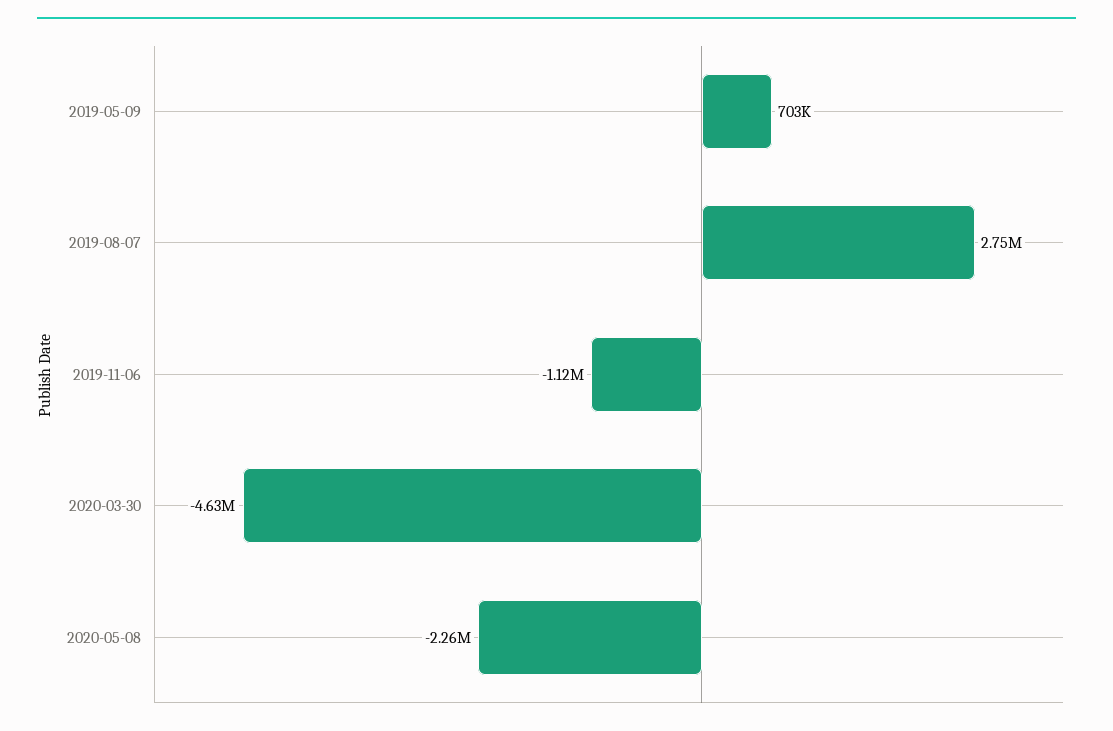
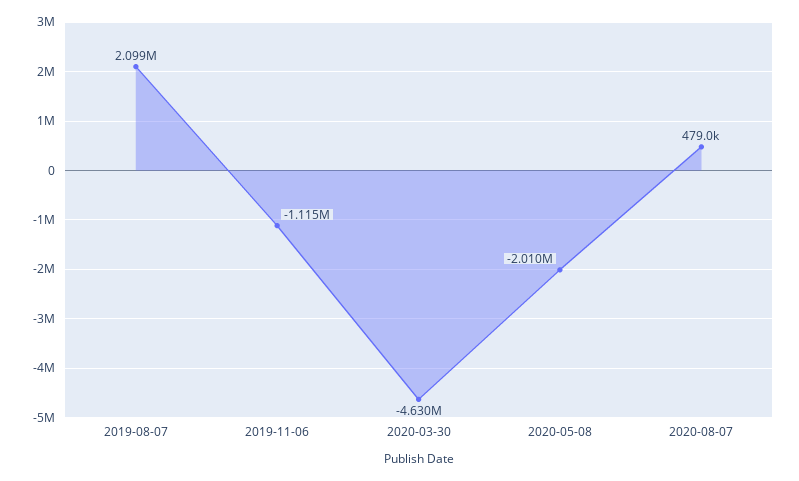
2019-05-09: 703000 -> none
2019-08-07: 2750000 -> 2099000
2020-05-08: -2260000 -> -2010000
2020-08-07: none -> 479000

